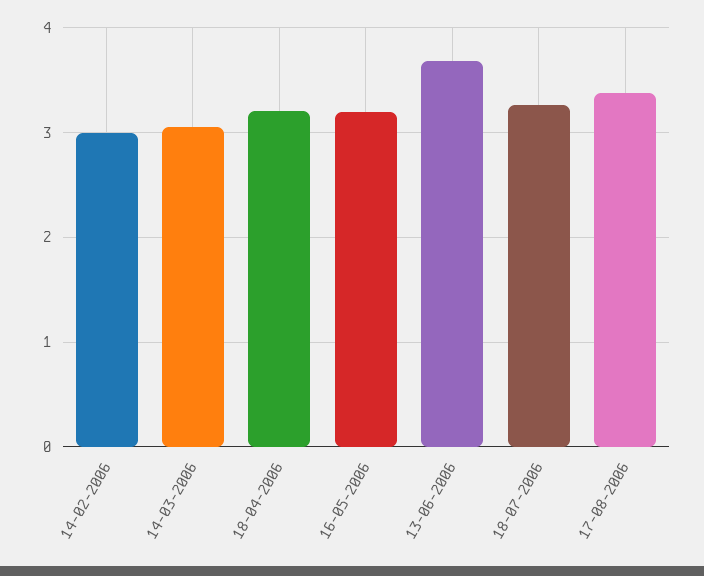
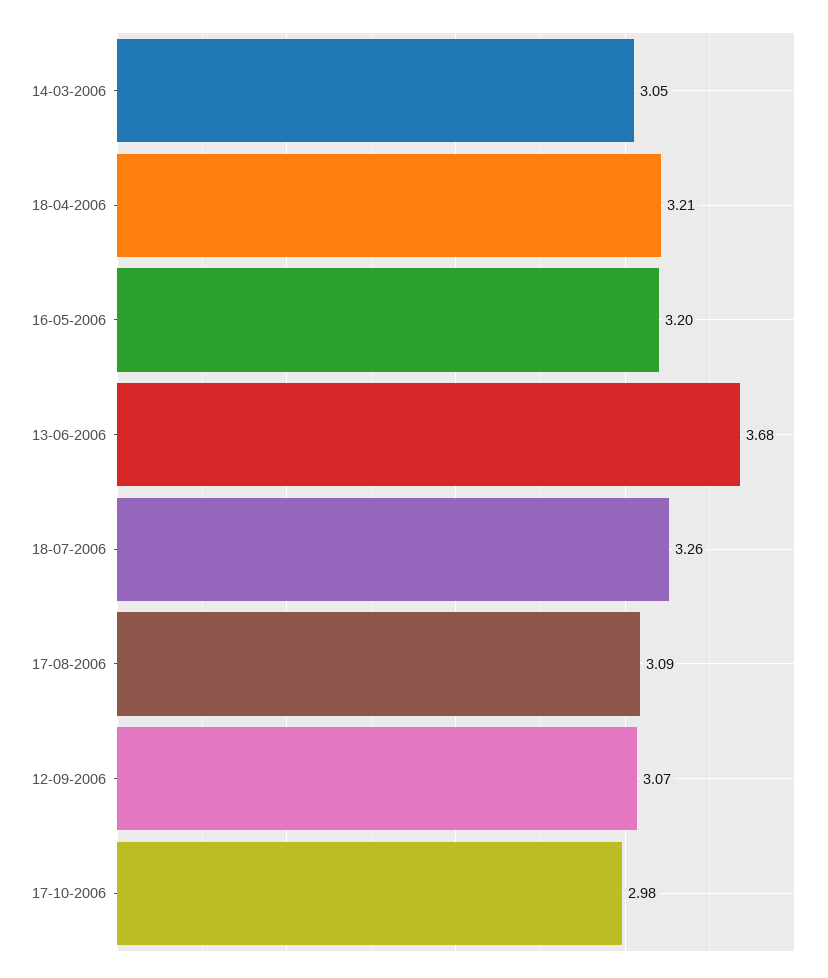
14-02-2006: 3 -> none
17-08-2006: 3.4 -> 3.09
12-09-2006: none -> 3.07
17-10-2006: none -> 2.98

